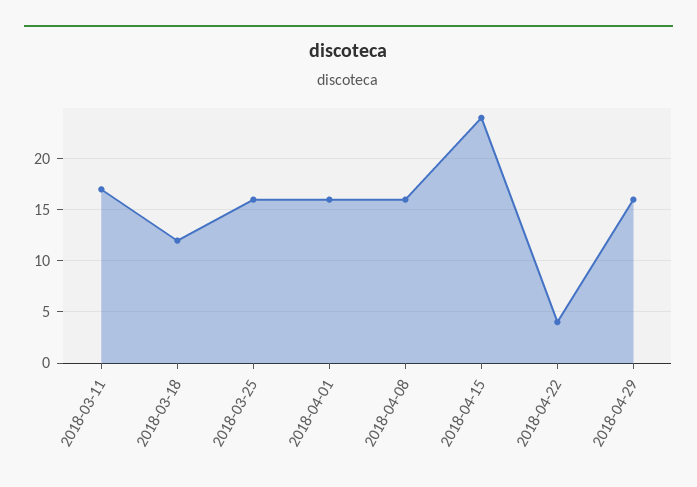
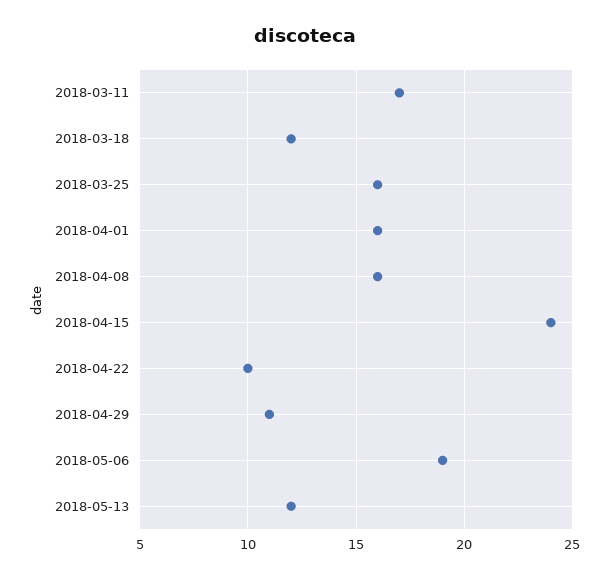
2018-04-22: 4 -> 10
2018-04-29: 16 -> 11
2018-05-06: none -> 19
2018-05-13: none -> 12

